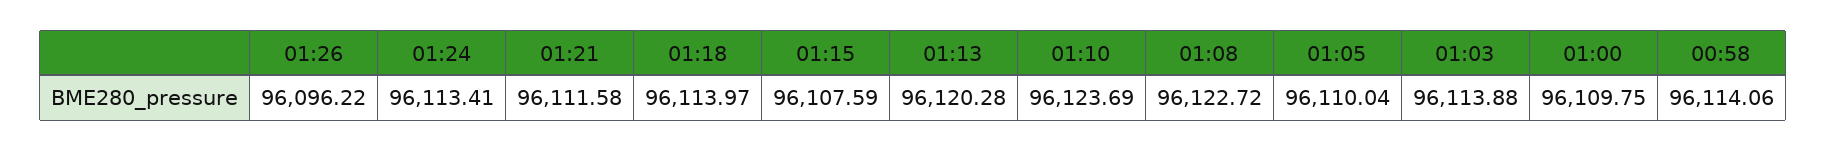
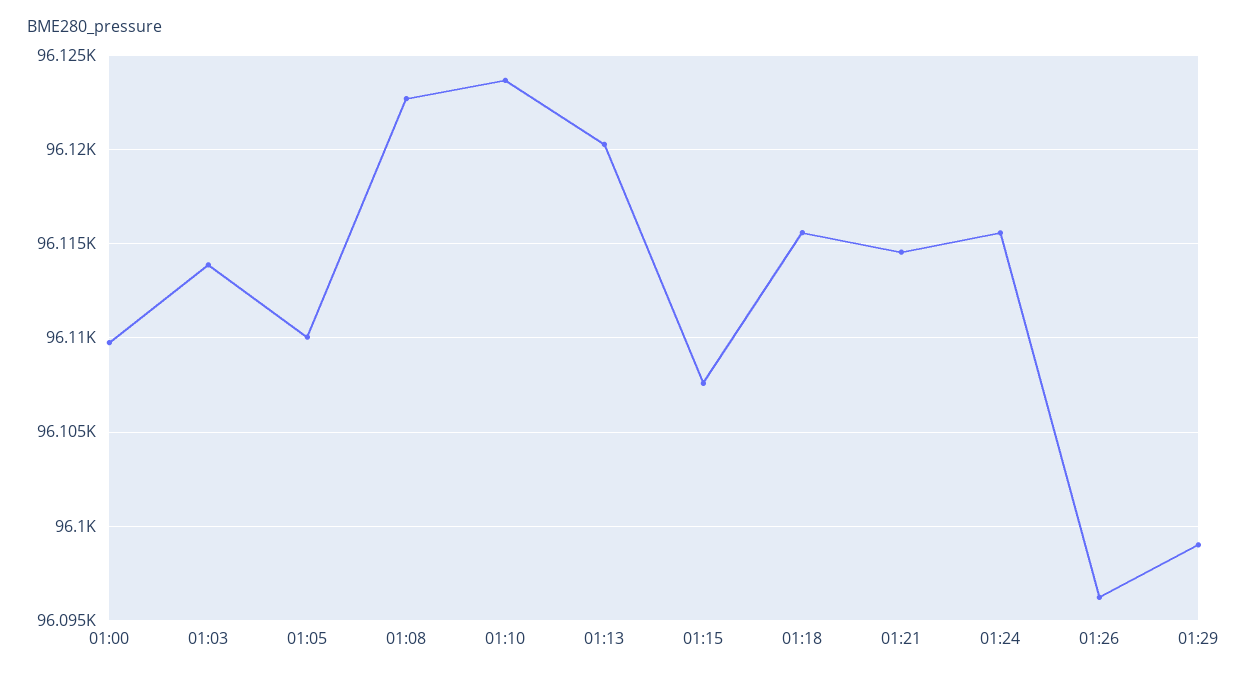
01:24: 96113.41 -> 96115.5
01:21: 96111.58 -> 96114.5
01:18: 96113.97 -> 96115.5
00:58: 96114.06 -> none
01:29: none -> 96099

